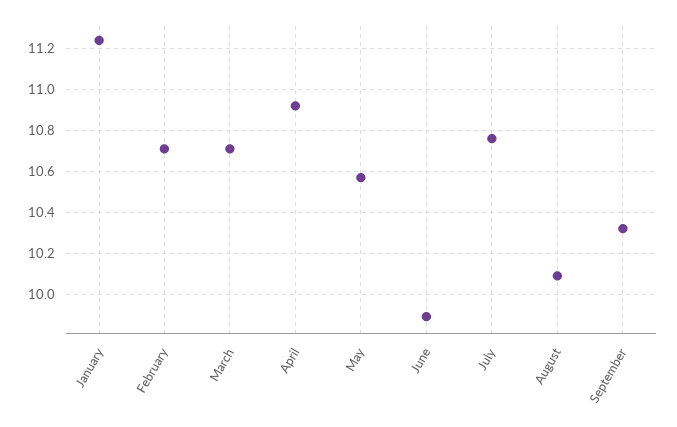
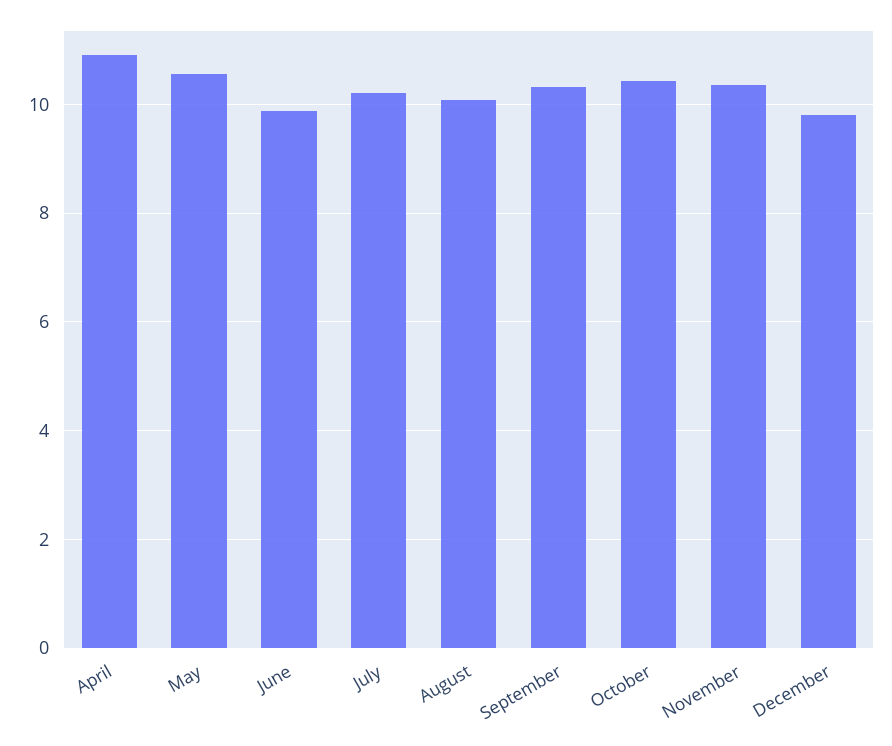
January: 11.25 -> none
February: 10.7 -> none
March: 10.7 -> none
July: 10.75 -> 10.2
October: none -> 10.4
November: none -> 10.4
December: none -> 9.8

